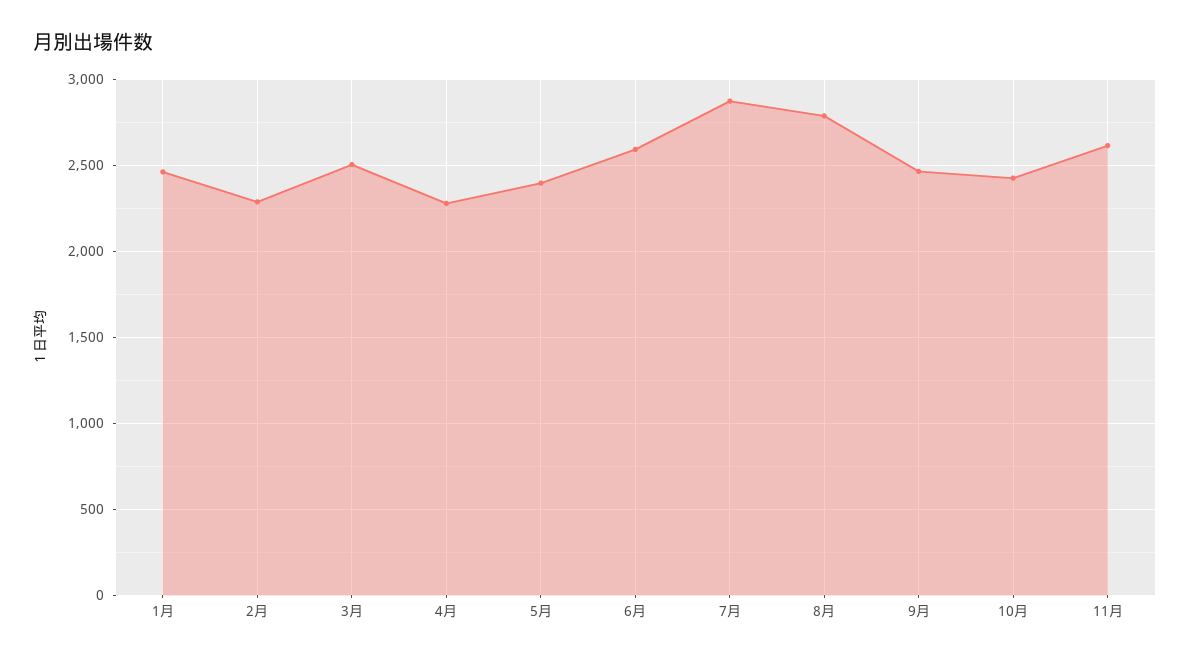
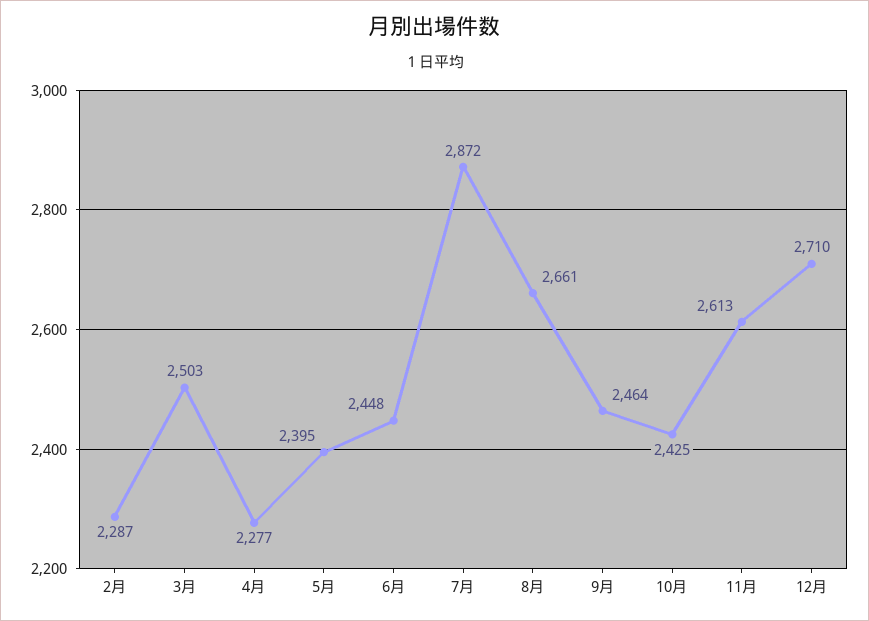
1月: 2450 -> none
6月: 2600 -> 2448
8月: 2800 -> 2661
12月: none -> 2710

